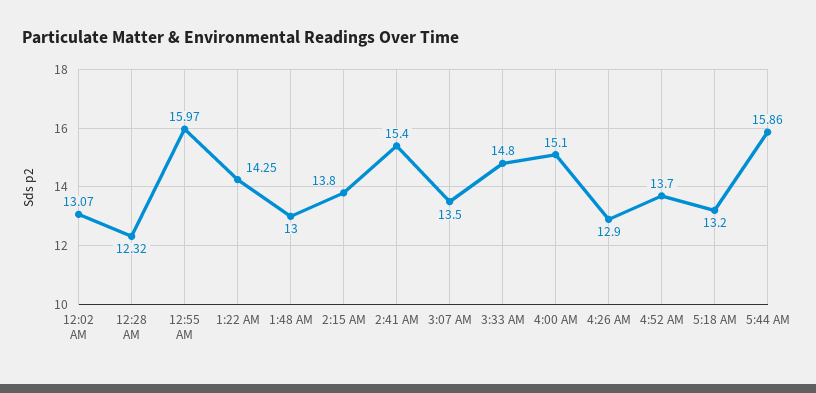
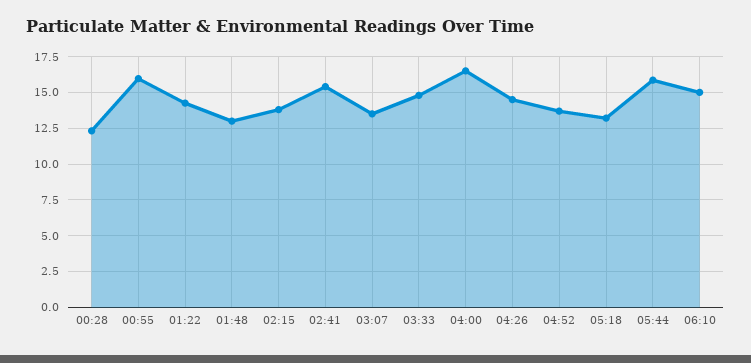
12:02 AM: 13.07 -> none
4:00 AM: 15.1 -> 16.5
4:26 AM: 12.9 -> 14.5
06:10: none -> 15

